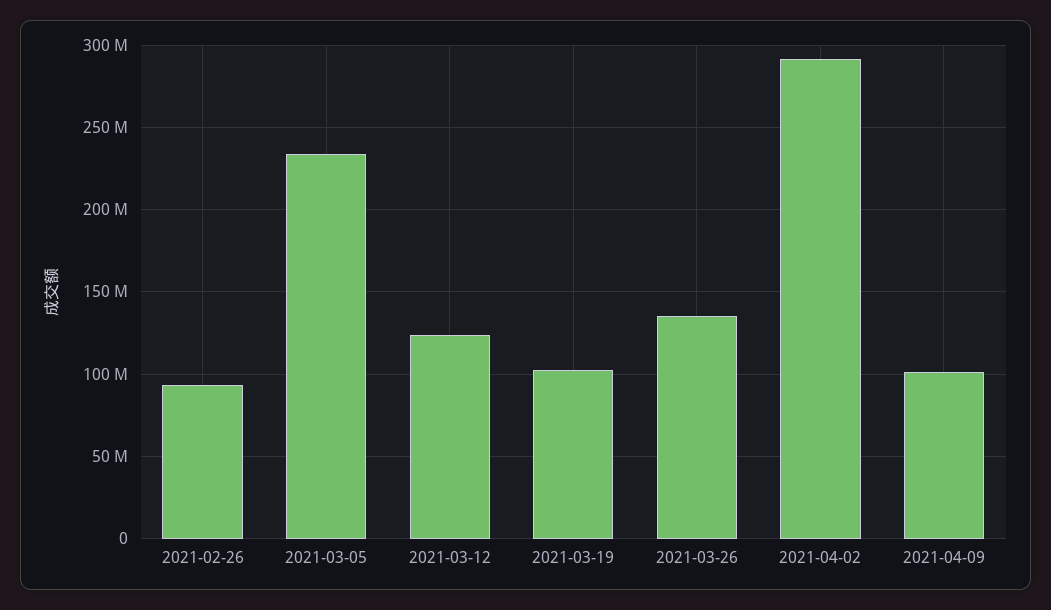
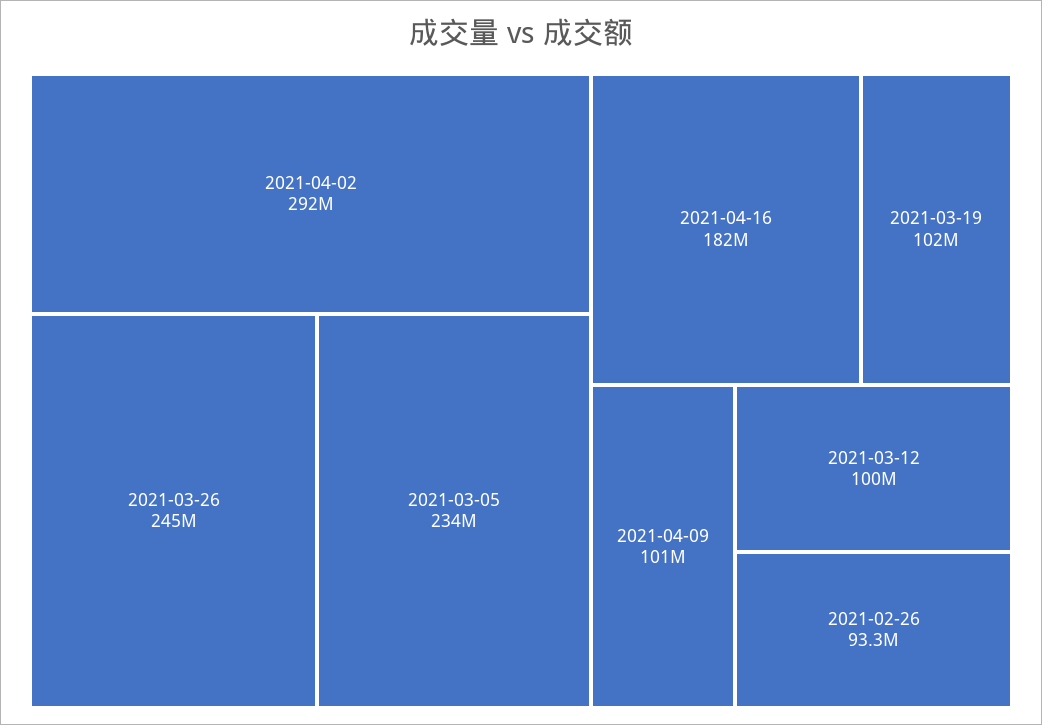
2021-03-12: 125000000 -> 100000000
2021-03-26: 135000000 -> 245000000
2021-04-16: none -> 182000000

